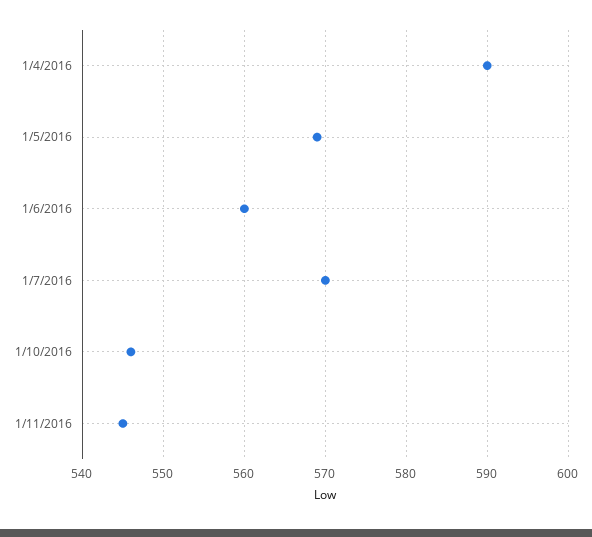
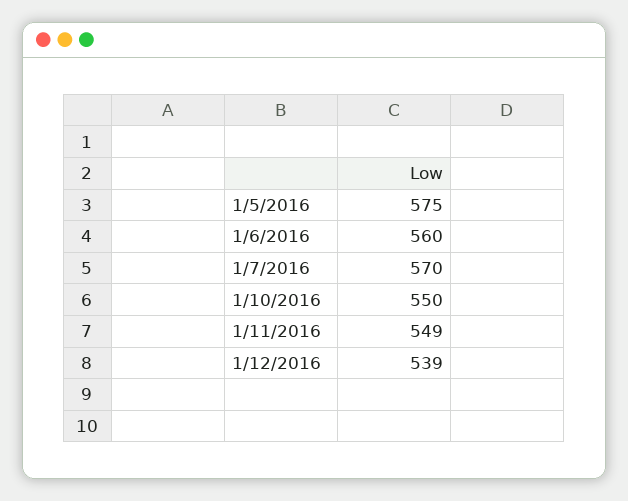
1/4/2016: 590 -> none
1/5/2016: 569 -> 575
1/10/2016: 546 -> 550
1/11/2016: 545 -> 549
1/12/2016: none -> 539

